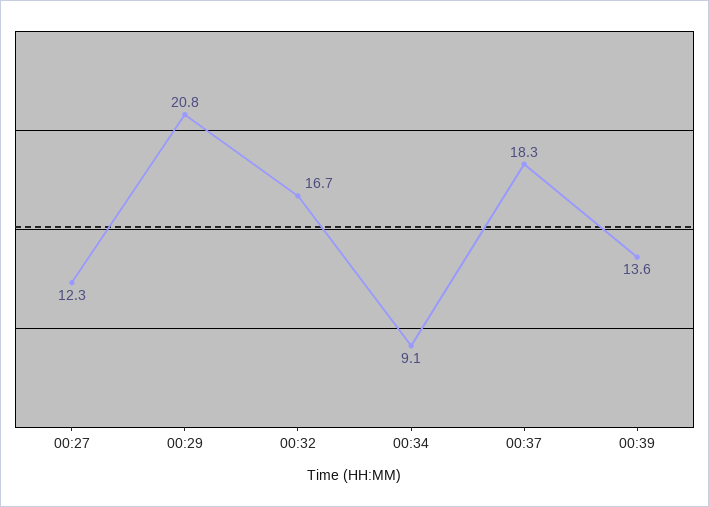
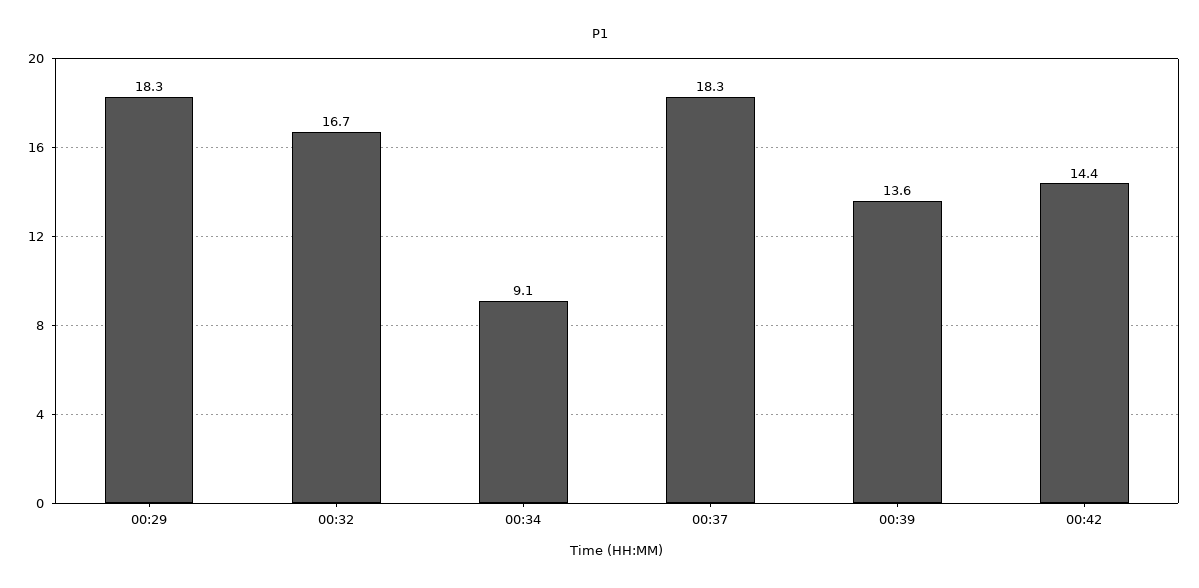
00:27: 12.3 -> none
00:29: 20.8 -> 18.3
00:42: none -> 14.4

